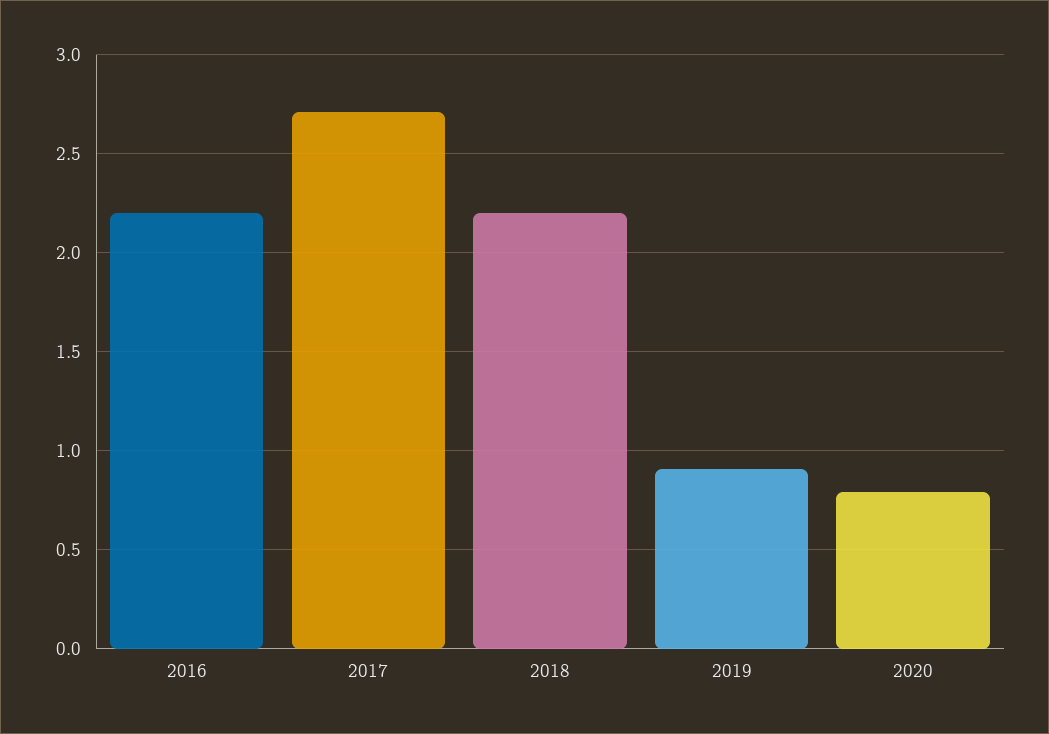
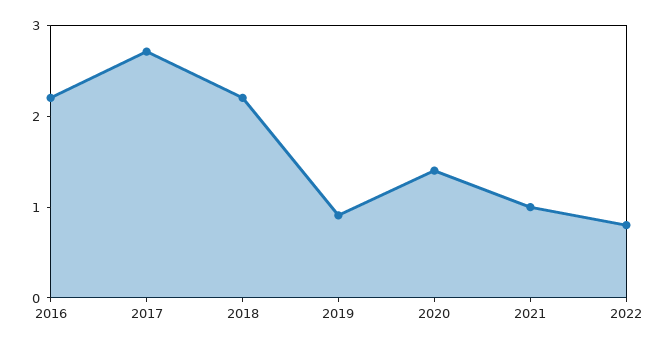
2020: 0.8 -> 1.4
2021: none -> 1
2022: none -> 0.8

